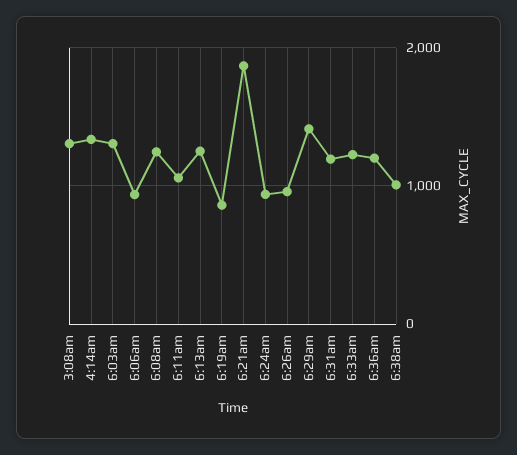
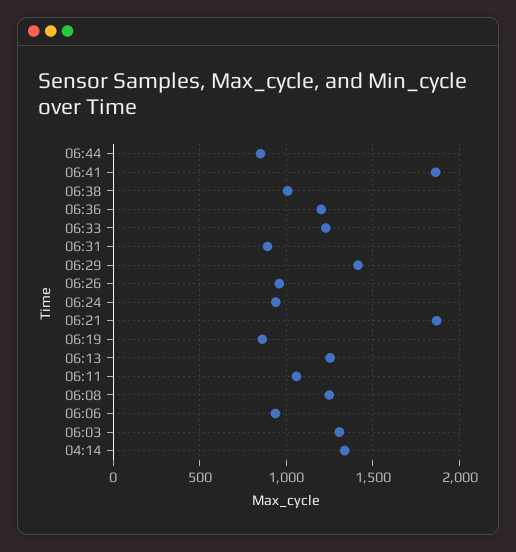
3:08am: 1300 -> none
6:31am: 1200 -> 900
06:44: none -> 850
06:41: none -> 1850

